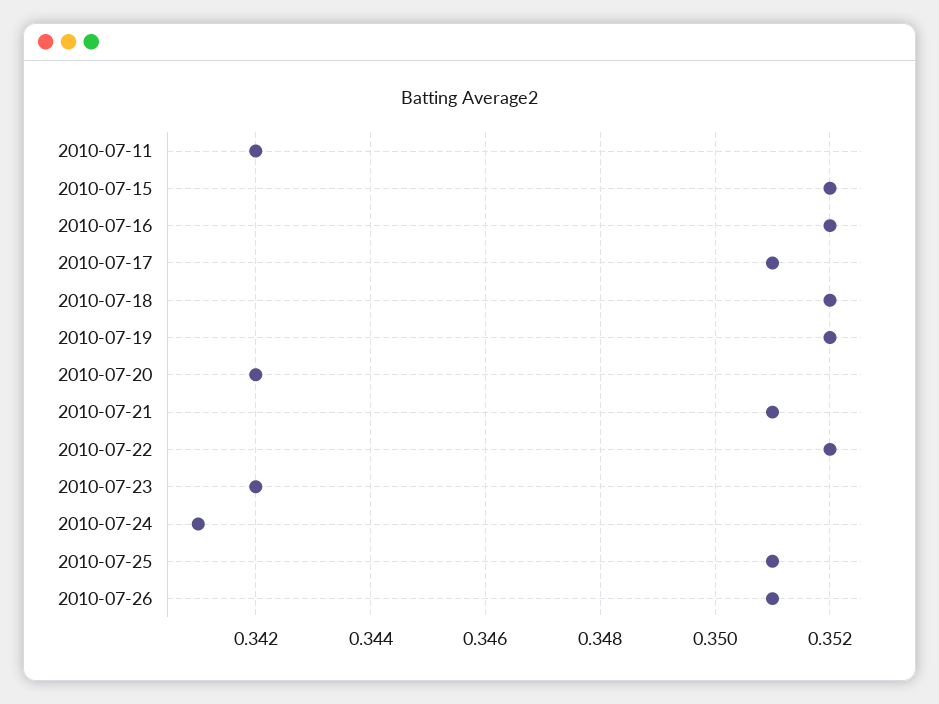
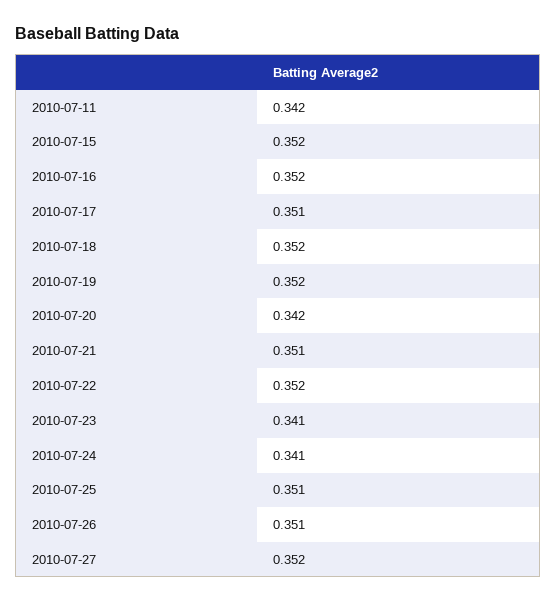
2010-07-23: 0.342 -> 0.341
2010-07-27: none -> 0.352

